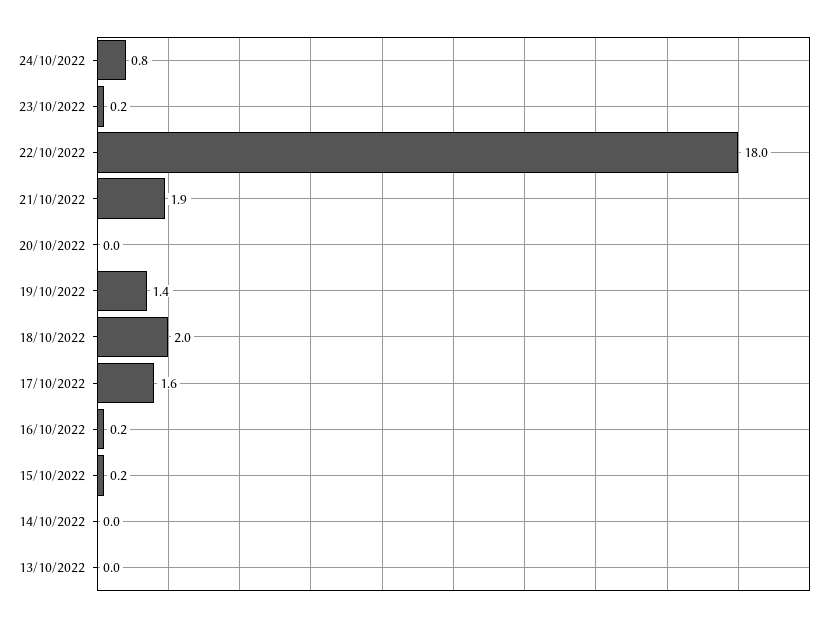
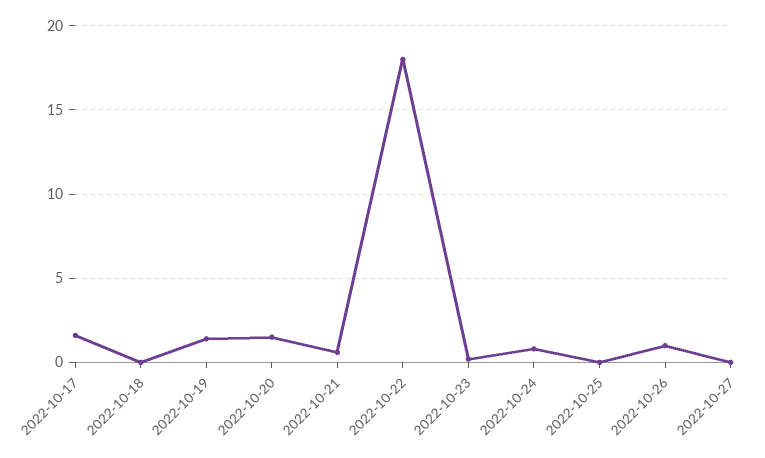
21/10/2022: 1.9 -> 0.5
20/10/2022: 0 -> 1.5
18/10/2022: 2 -> 0
16/10/2022: 0.2 -> none
15/10/2022: 0.2 -> none
14/10/2022: 0 -> none
13/10/2022: 0 -> none
2022-10-25: none -> 0
2022-10-26: none -> 1
2022-10-27: none -> 0

